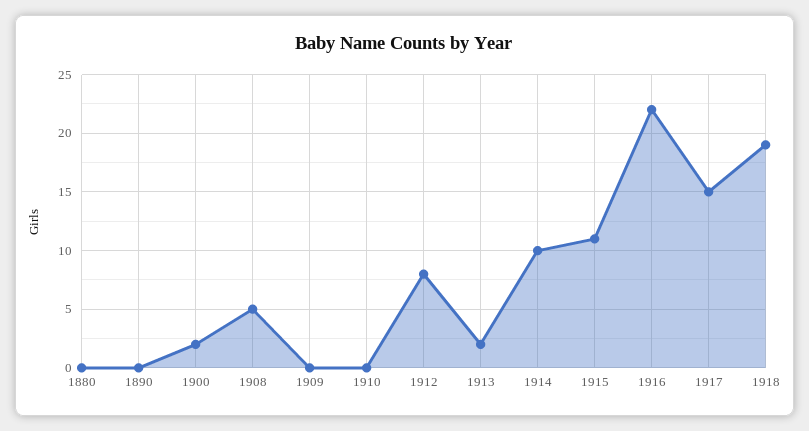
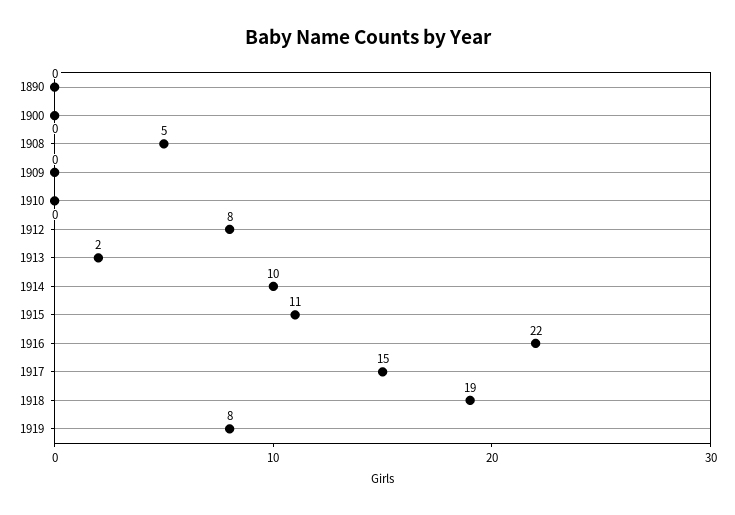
1880: 0 -> none
1900: 2 -> 0
1919: none -> 8

